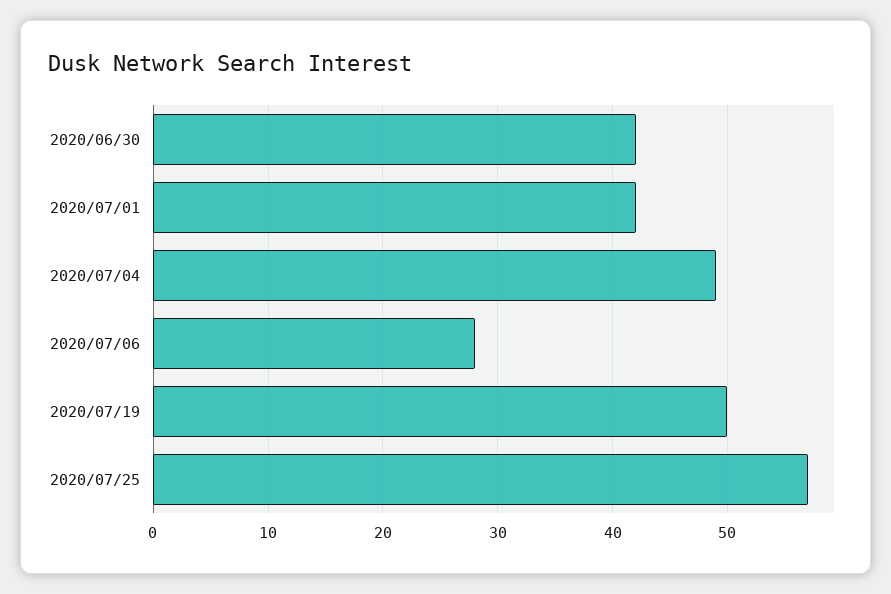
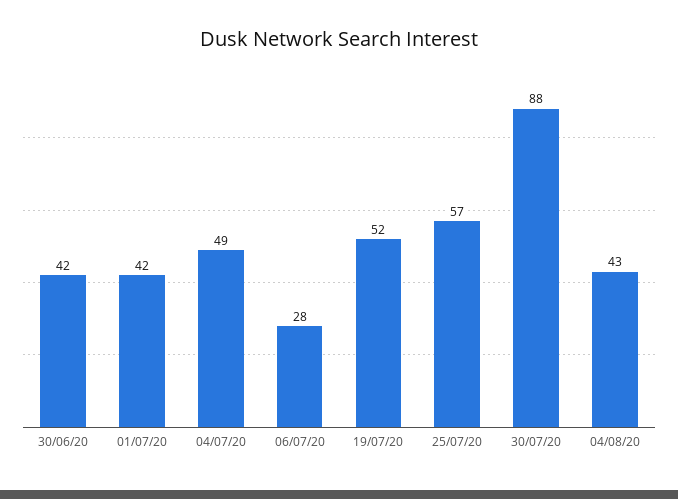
2020/07/19: 50 -> 52
30/07/20: none -> 88
04/08/20: none -> 43

